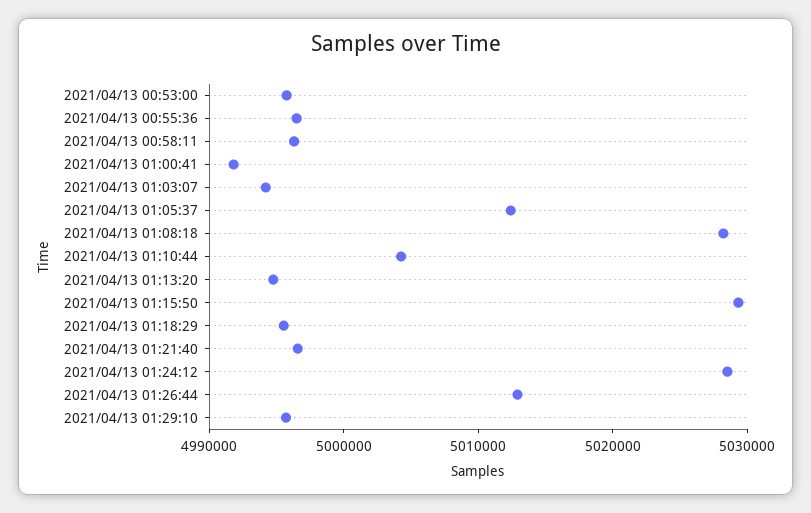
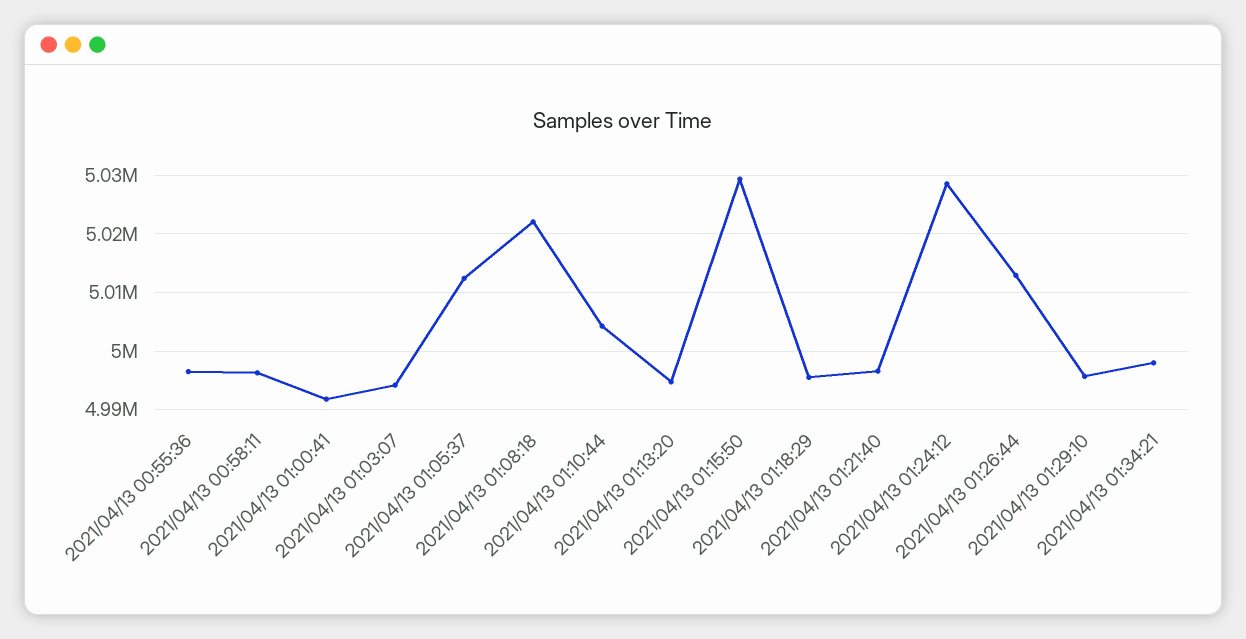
2021/04/13 00:53:00: 4996000 -> none
2021/04/13 01:08:18: 5028000 -> 5022000
2021/04/13 01:34:21: none -> 4998000

